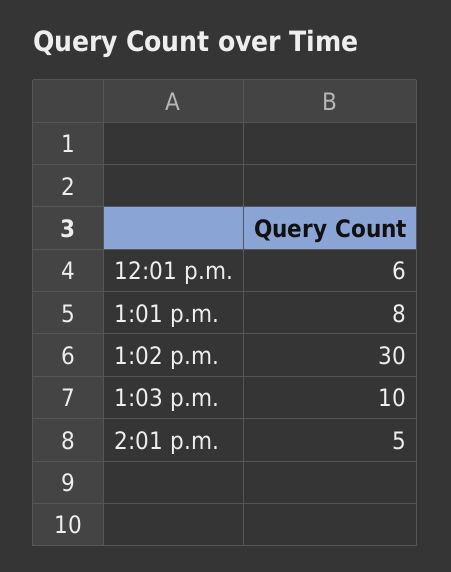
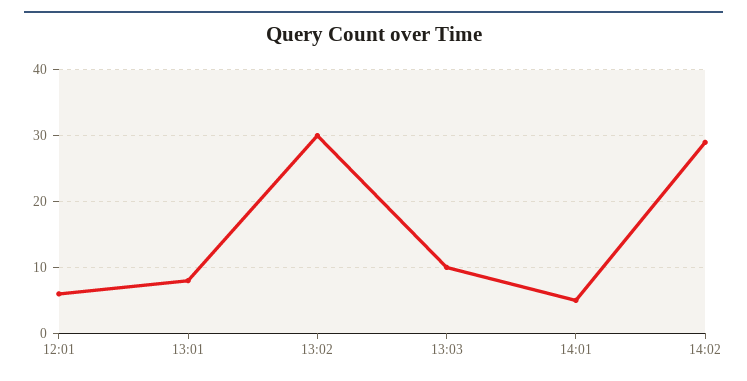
14:02: none -> 29

